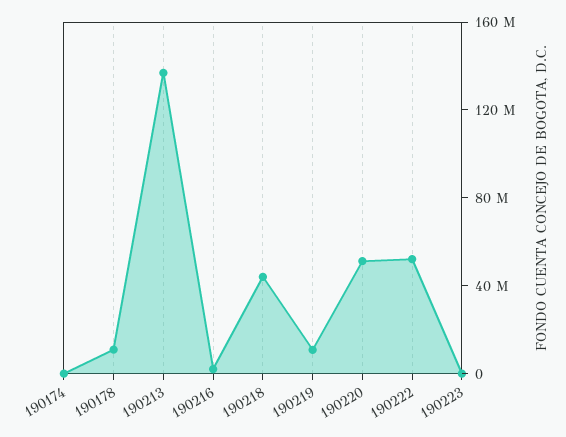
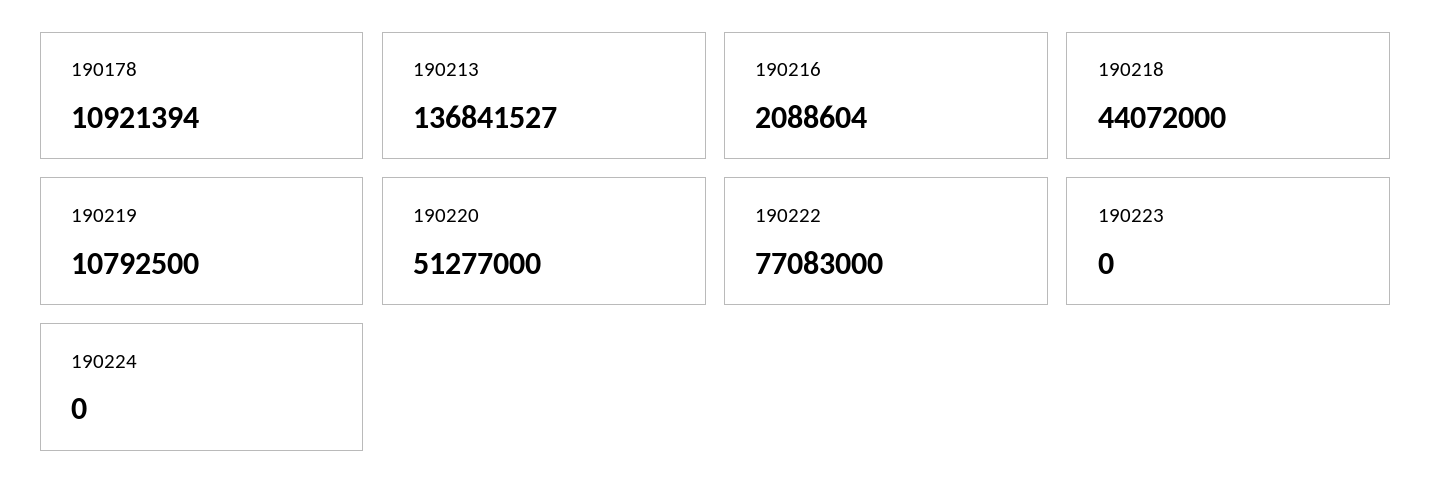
190174: 0 -> none
190222: 50000000 -> 77083000
190224: none -> 0

